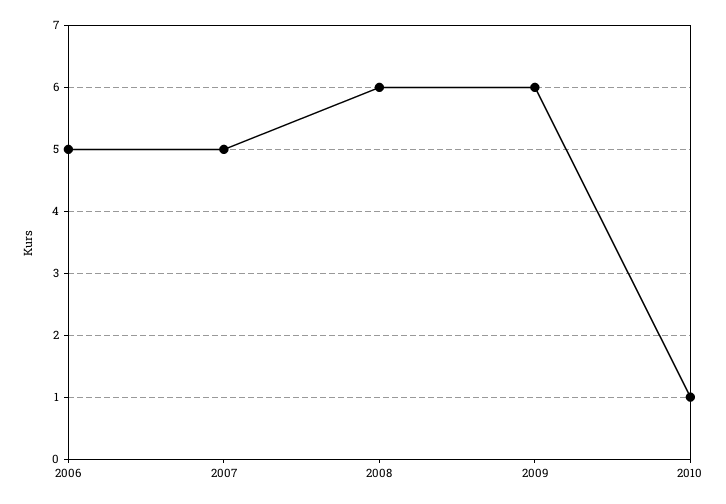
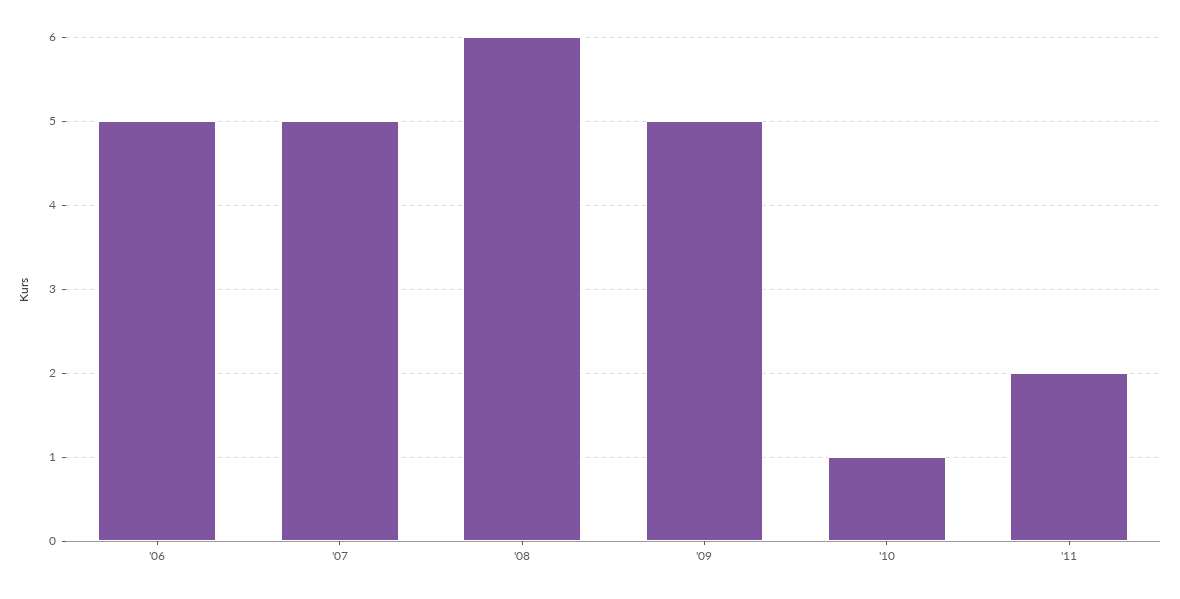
2009: 6 -> 5
'11: none -> 2

